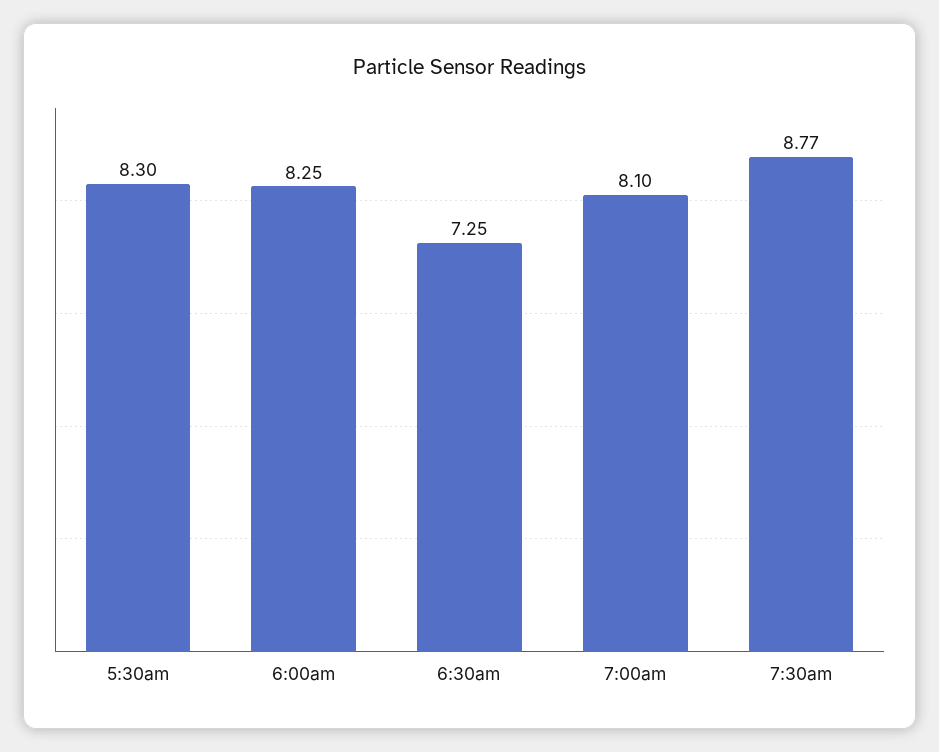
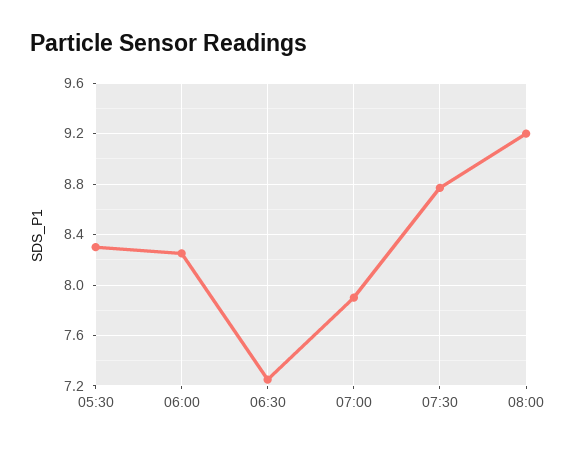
7:00am: 8.1 -> 7.9
08:00: none -> 9.2

